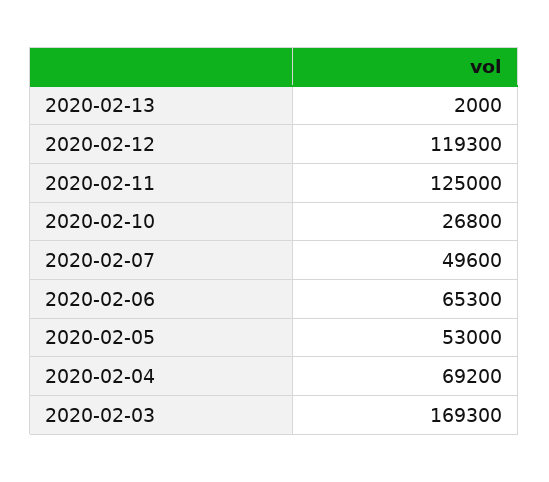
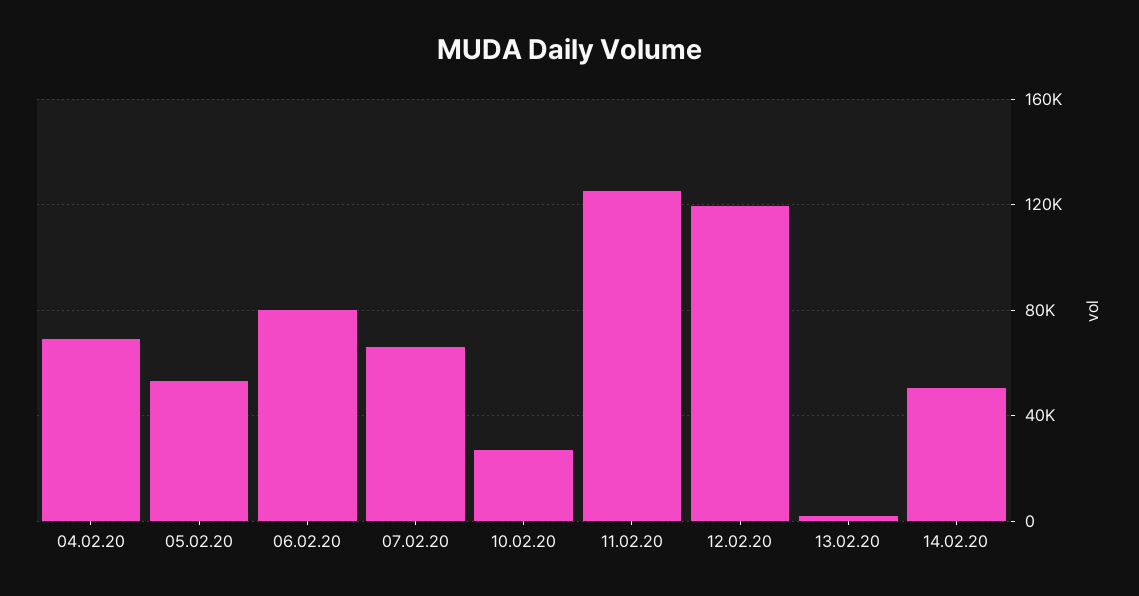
2020-02-07: 49600 -> 65000
2020-02-06: 65300 -> 80000
2020-02-03: 169300 -> none
14.02.20: none -> 50000

